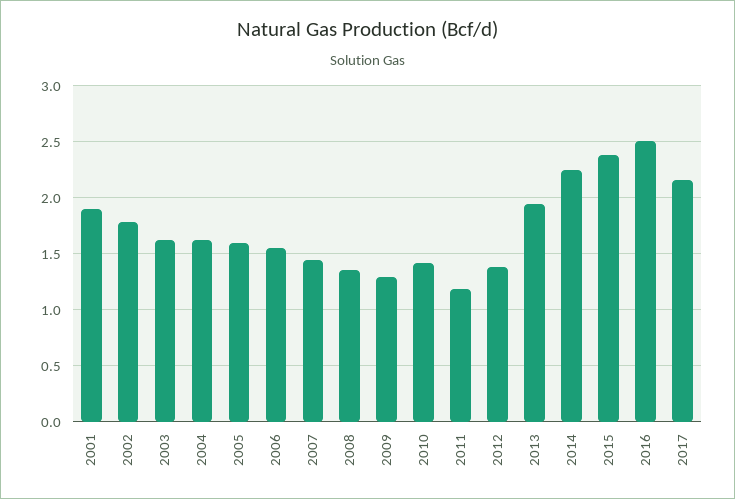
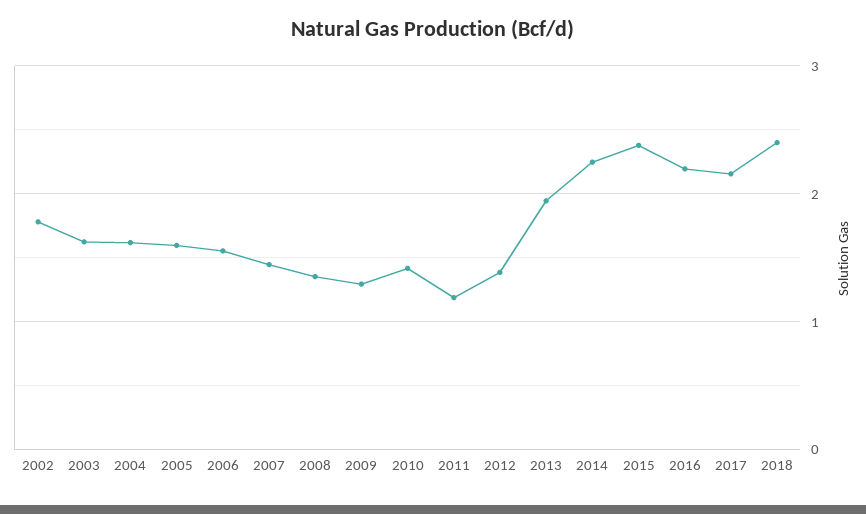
2001: 1.9 -> none
2016: 2.5 -> 2.2
2018: none -> 2.4

